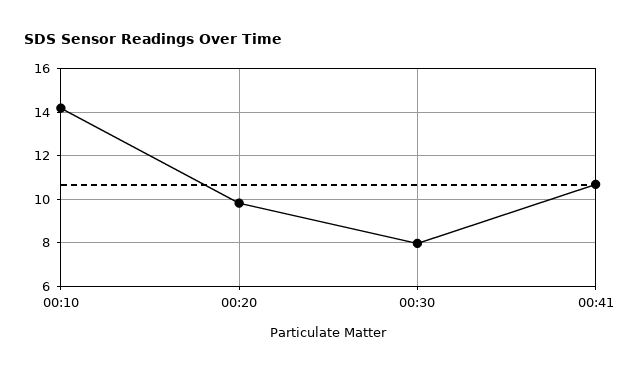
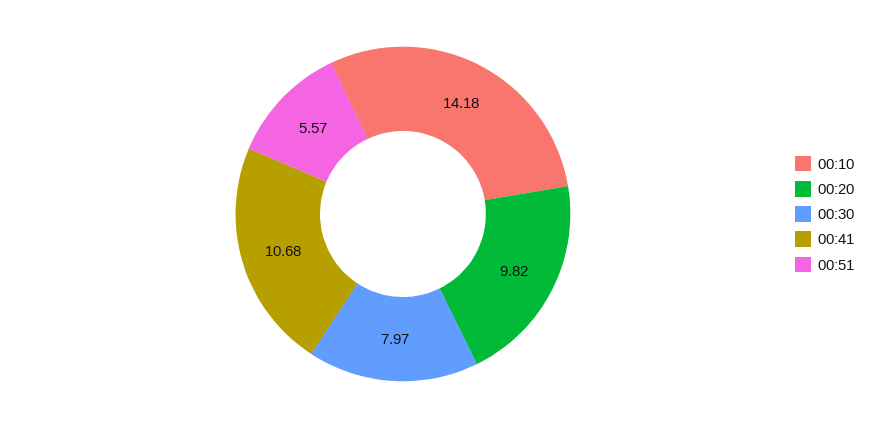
00:51: none -> 5.57

